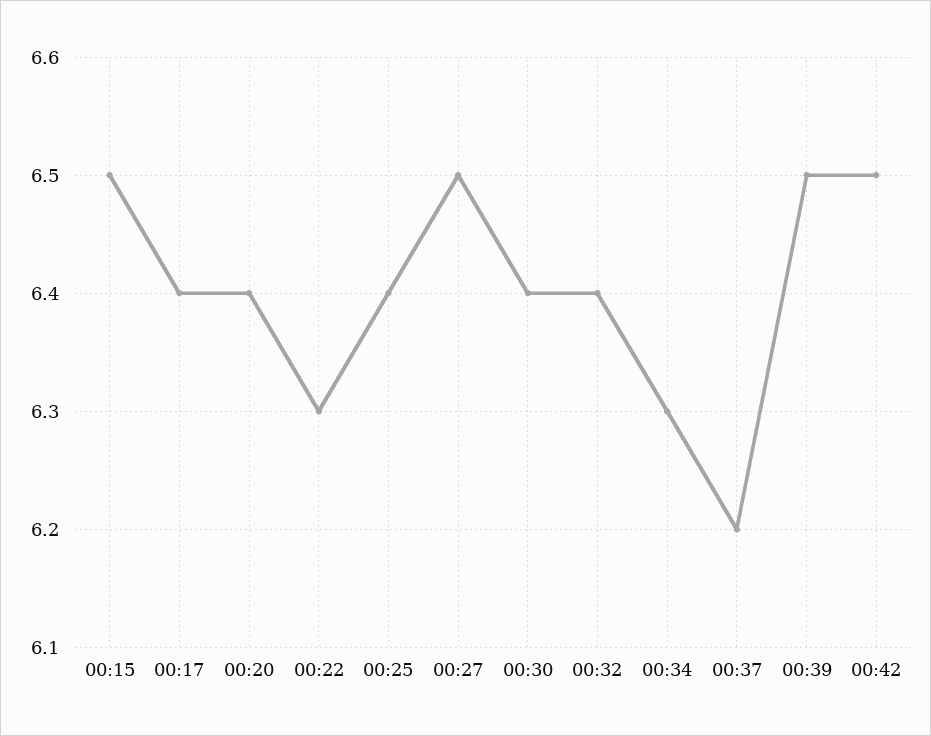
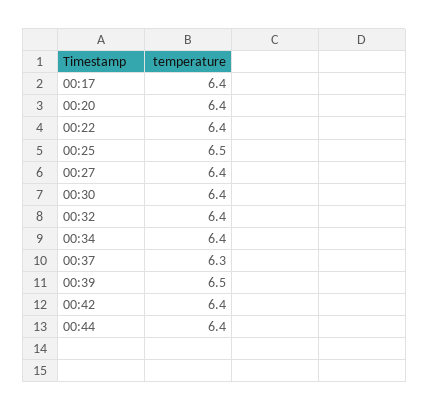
00:15: 6.5 -> none
00:22: 6.3 -> 6.4
00:25: 6.4 -> 6.5
00:27: 6.5 -> 6.4
00:34: 6.3 -> 6.4
00:37: 6.2 -> 6.3
00:42: 6.5 -> 6.4
00:44: none -> 6.4

